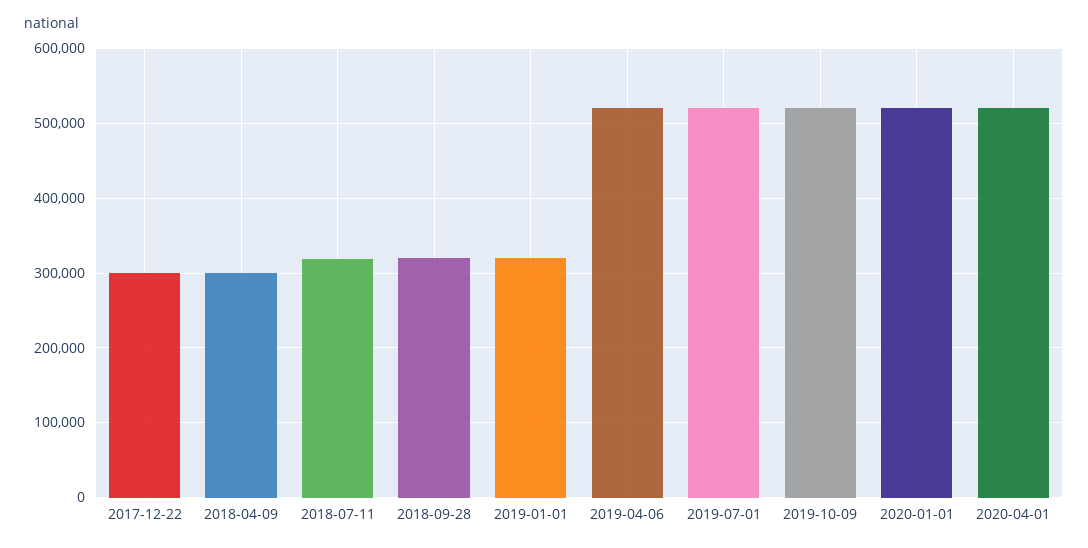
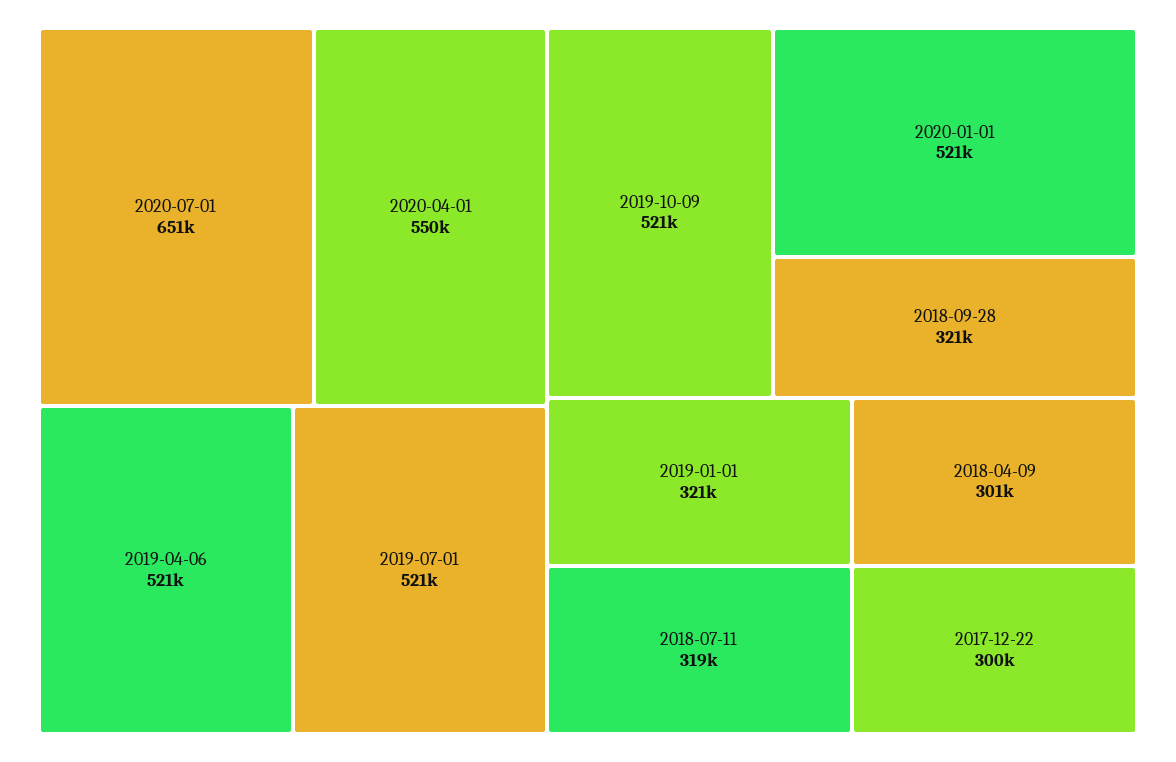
2020-04-01: 520000 -> 550000
2020-07-01: none -> 651000

